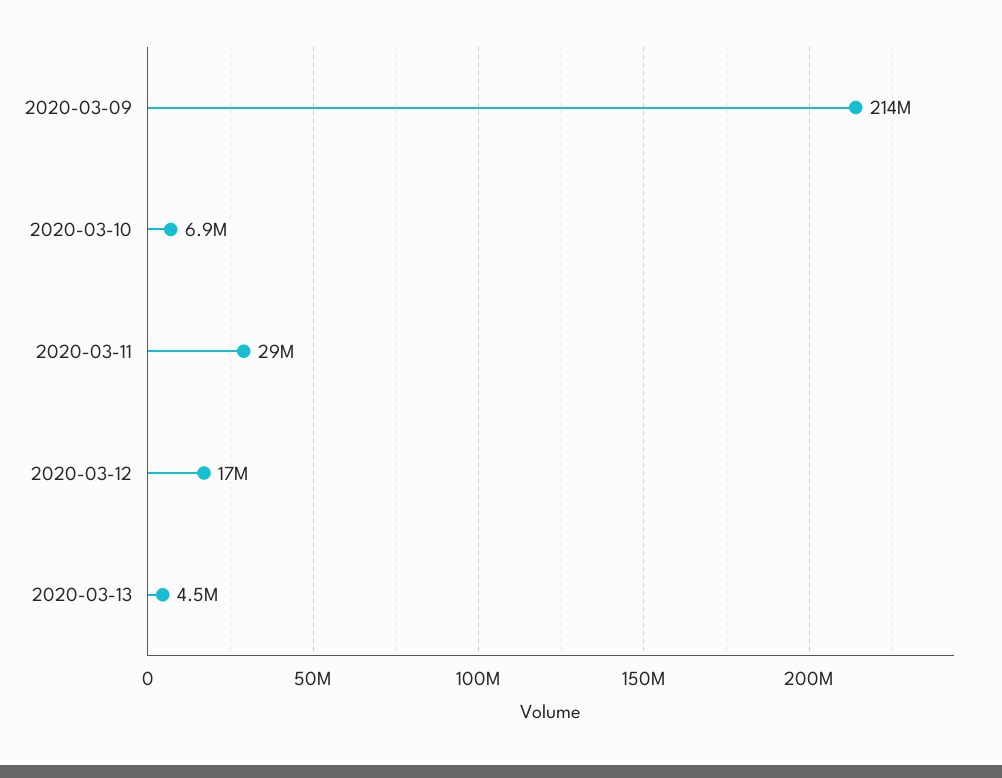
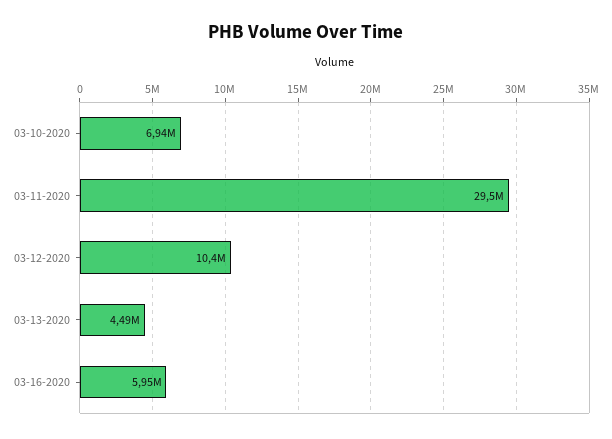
2020-03-09: 214000000 -> none
2020-03-12: 17000000 -> 10400000
03-16-2020: none -> 5950000

